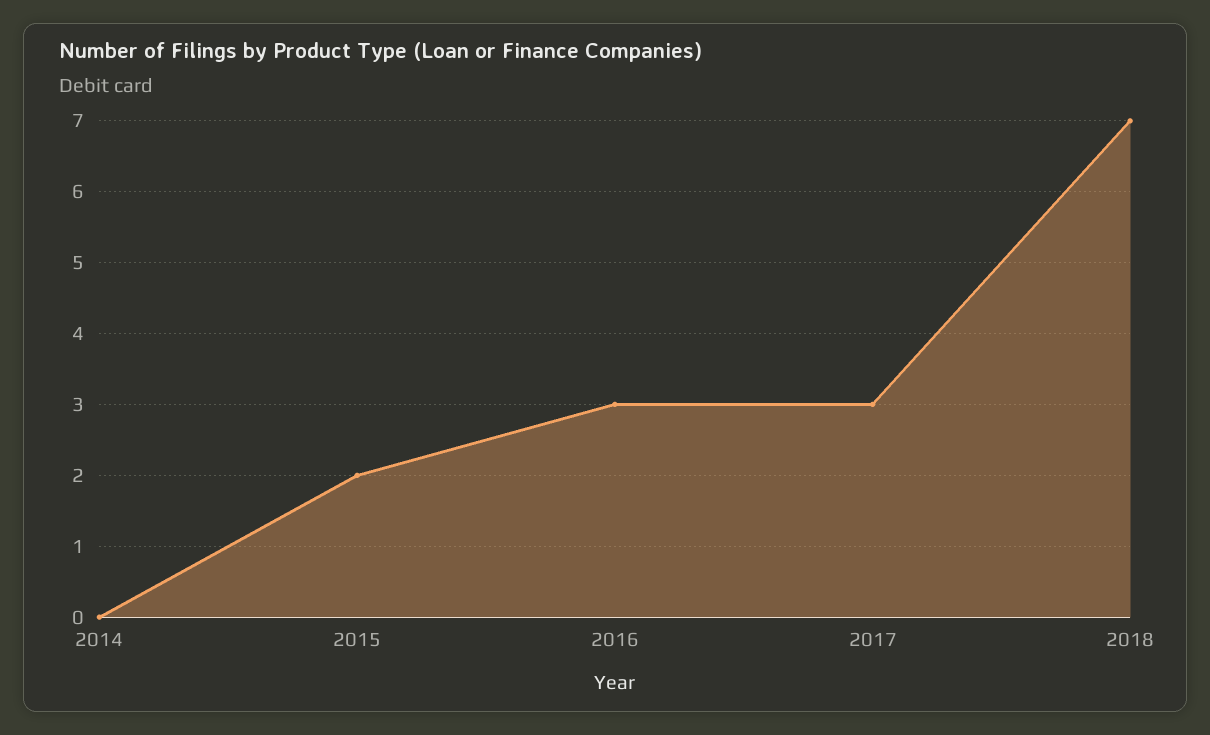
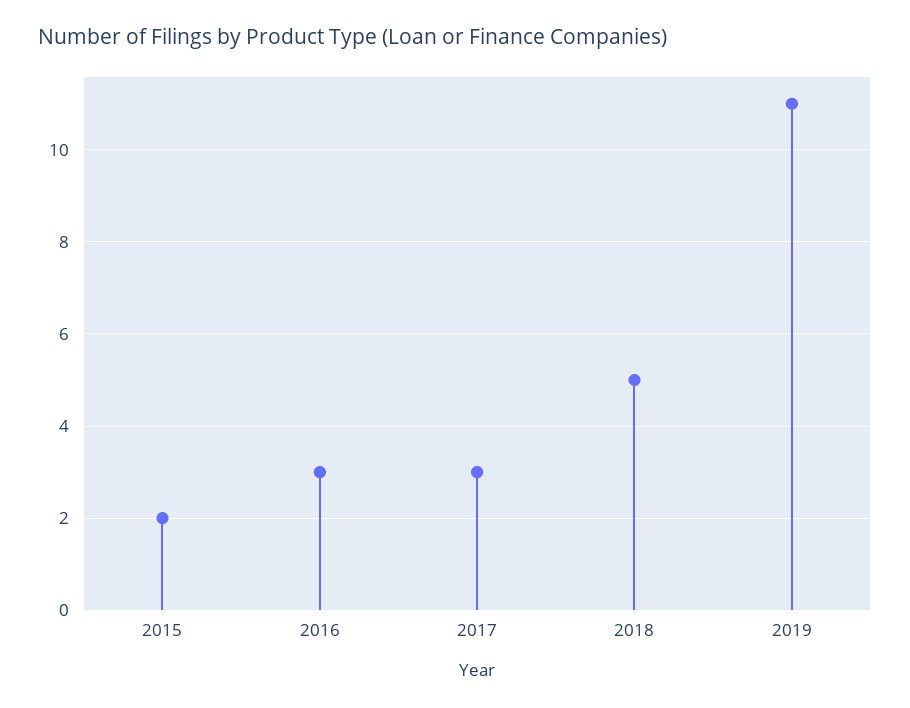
2014: 0 -> none
2018: 7 -> 5
2019: none -> 11

